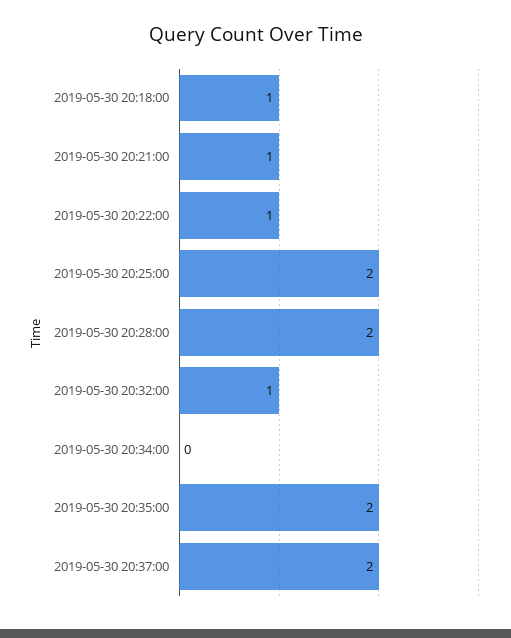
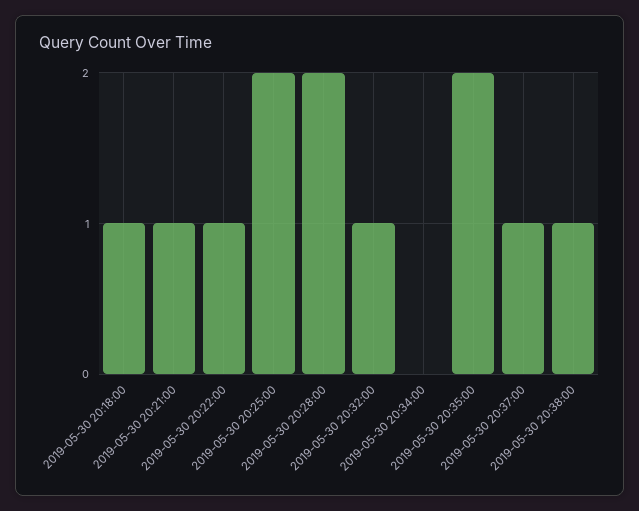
2019-05-30 20:37:00: 2 -> 1
2019-05-30 20:38:00: none -> 1

